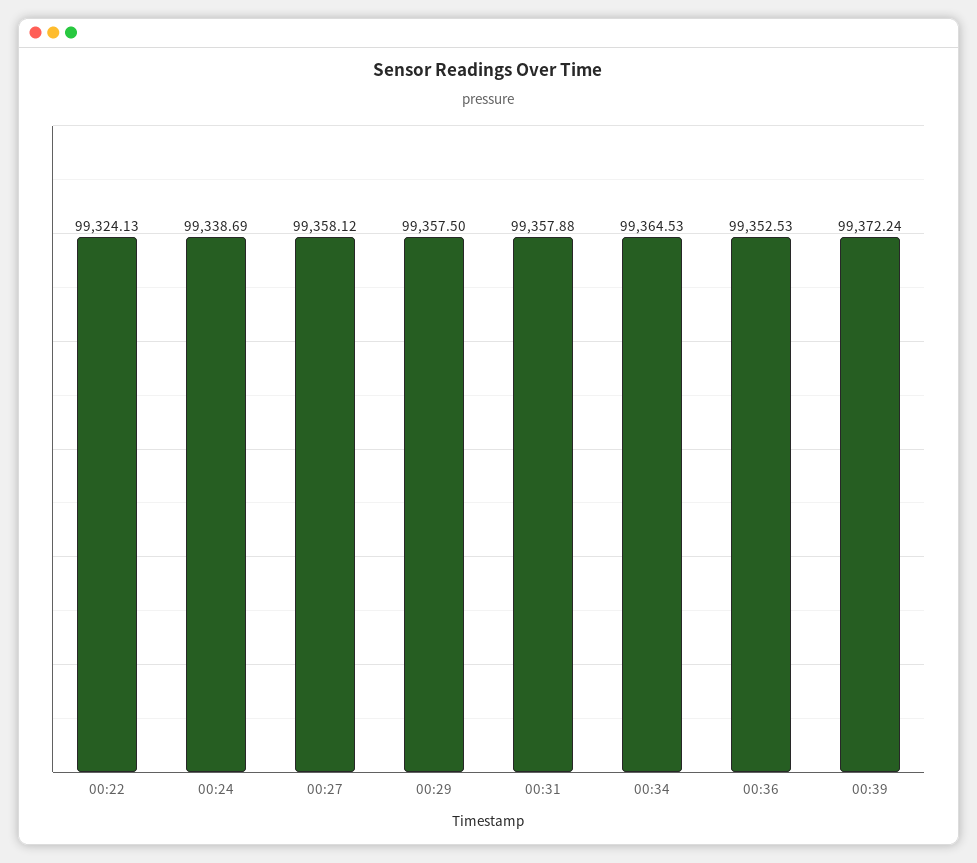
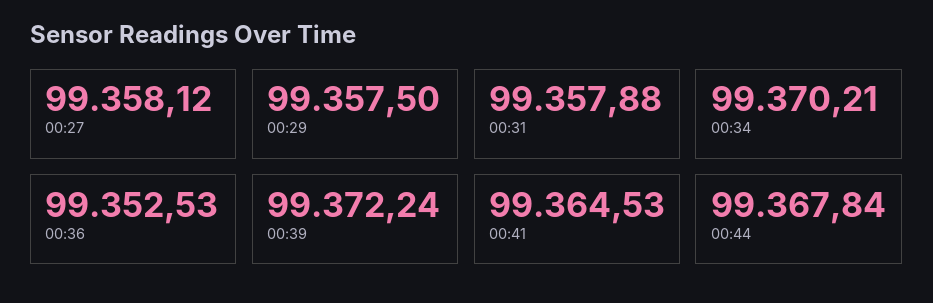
00:22: 99324.13 -> none
00:24: 99338.69 -> none
00:34: 99364.53 -> 99370.21
00:41: none -> 99364.53
00:44: none -> 99367.84

